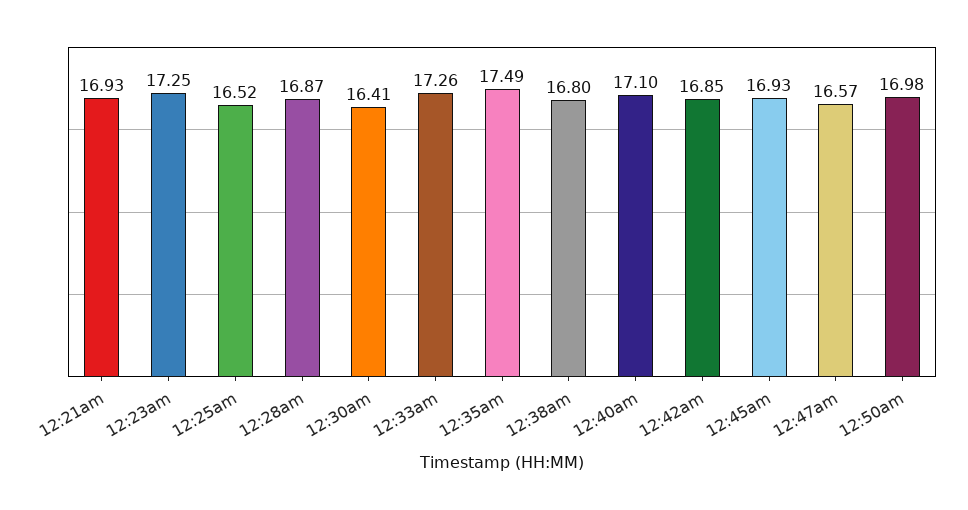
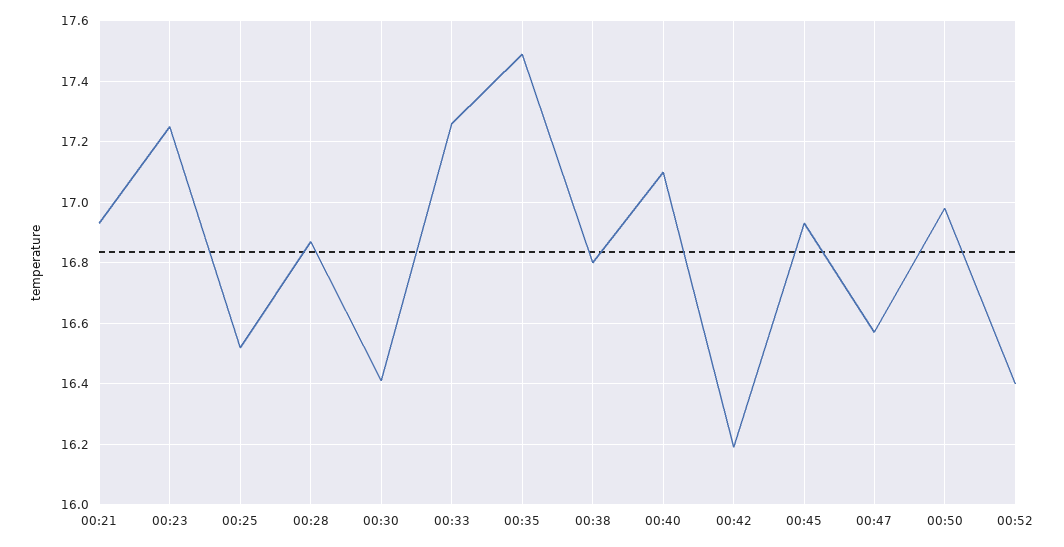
12:42am: 16.85 -> 16.2
00:52: none -> 16.4

